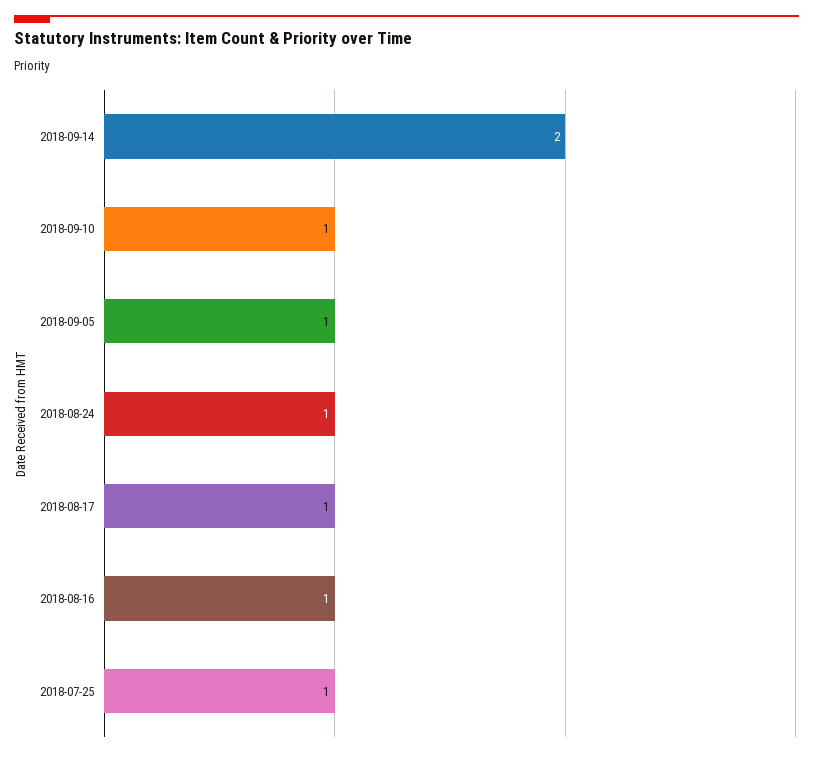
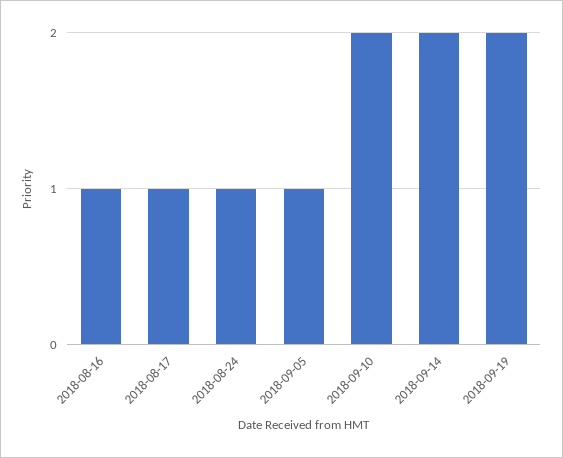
2018-09-10: 1 -> 2
2018-07-25: 1 -> none
2018-09-19: none -> 2

